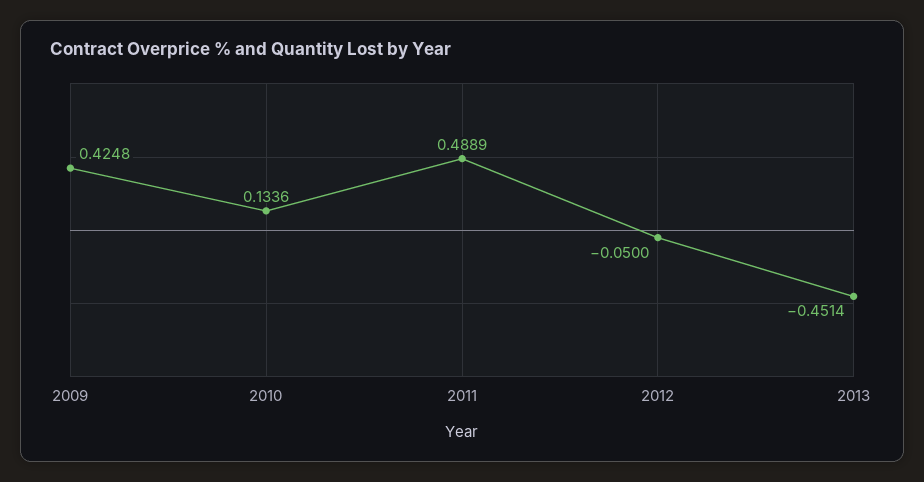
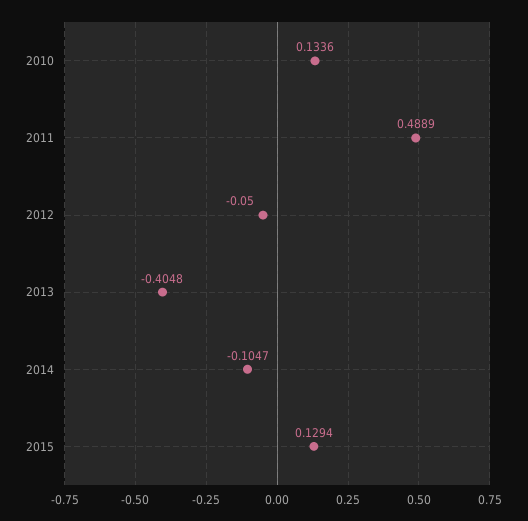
2009: 0.4248 -> none
2013: -0.4514 -> -0.4048
2014: none -> -0.1047
2015: none -> 0.1294

